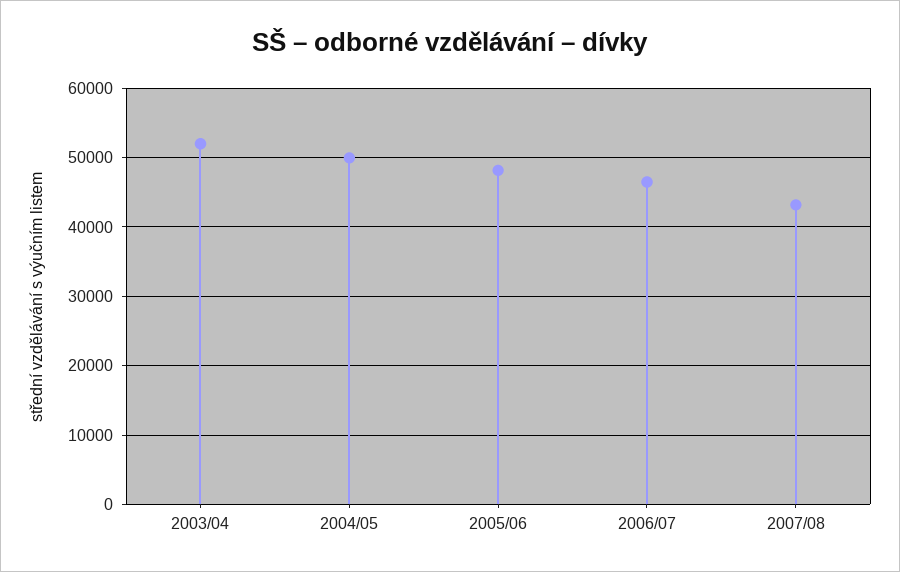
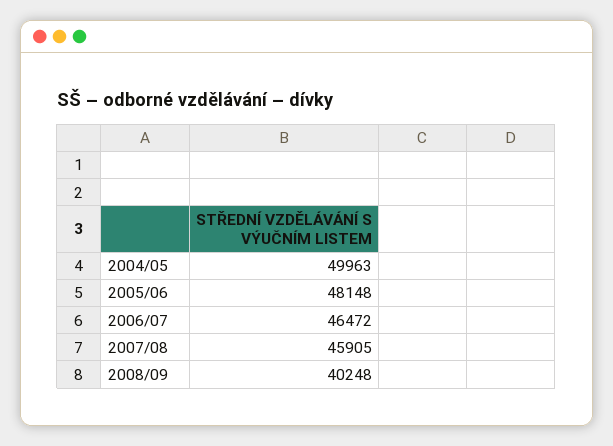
2003/04: 52000 -> none
2007/08: 43000 -> 45905
2008/09: none -> 40248

